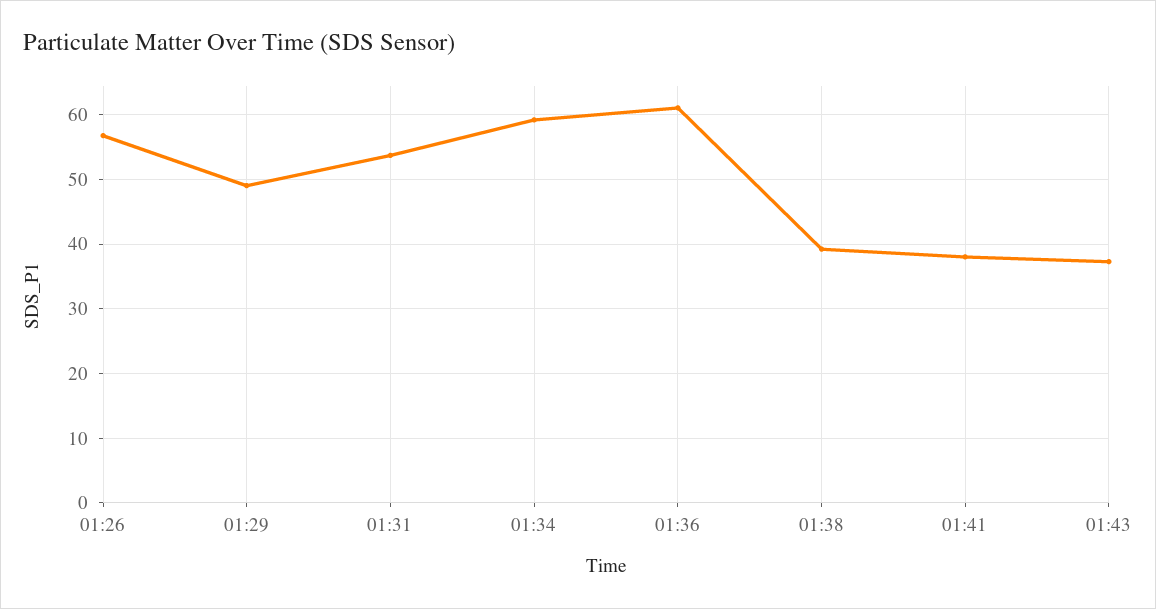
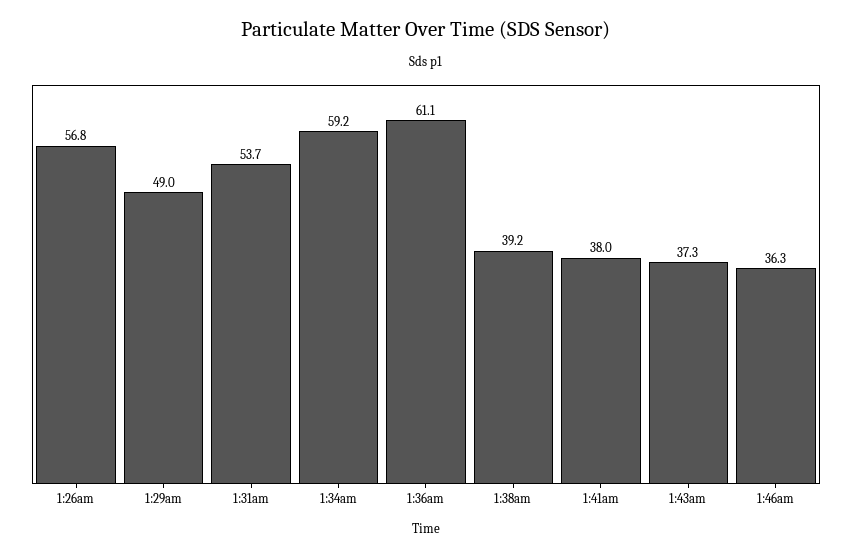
1:46am: none -> 36.3

